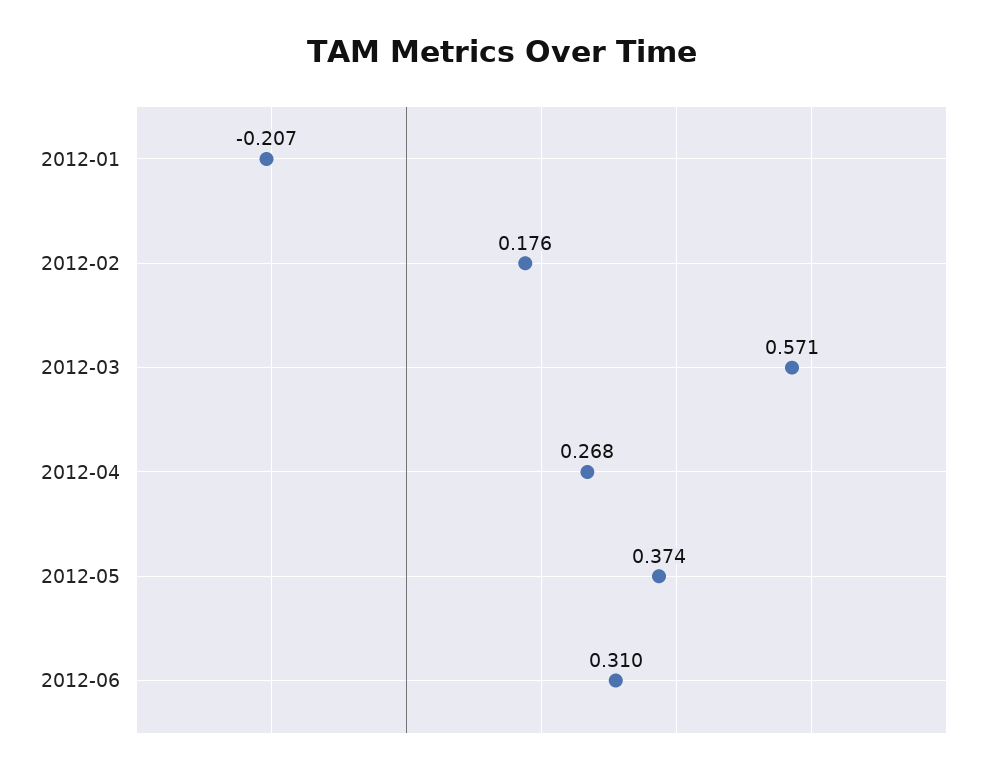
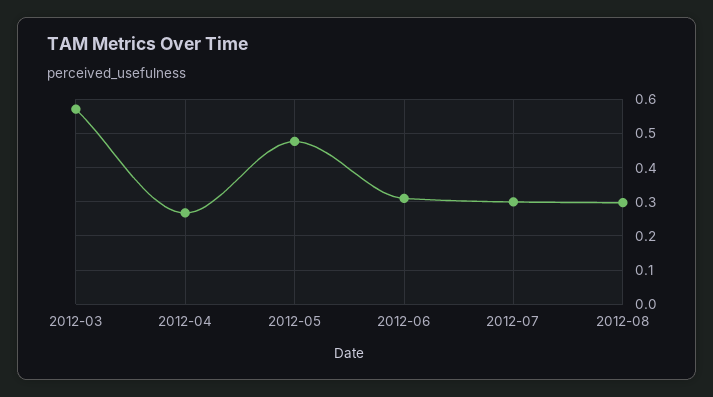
2012-01: -0.207 -> none
2012-02: 0.176 -> none
2012-05: 0.374 -> 0.48
2012-07: none -> 0.3
2012-08: none -> 0.3

